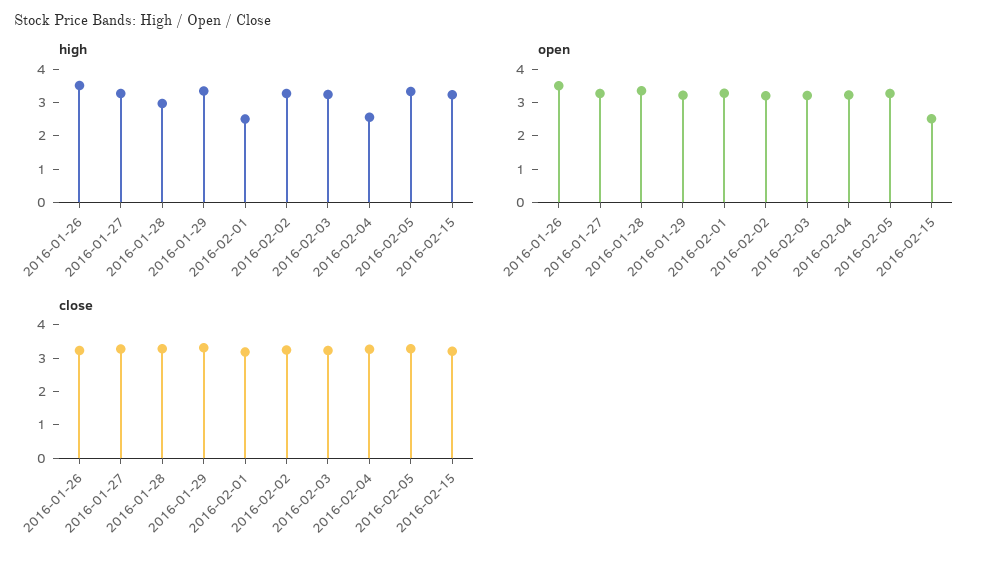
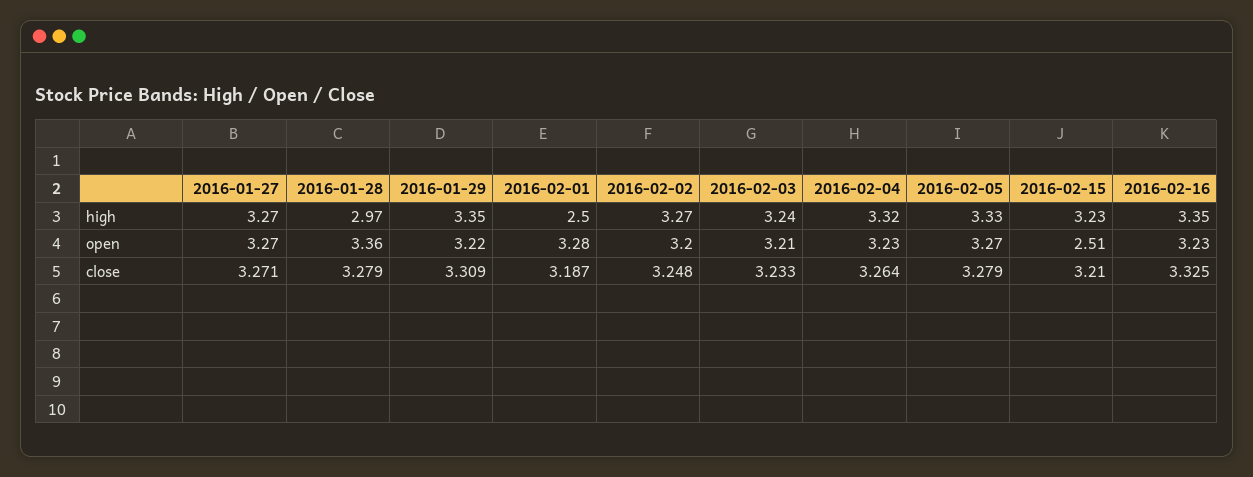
high, 2016-01-26: 3.5 -> none
high, 2016-02-04: 2.5 -> 3.32
open, 2016-01-26: 3.5 -> none
close, 2016-01-26: 3.25 -> none
high, 2016-02-16: none -> 3.35
open, 2016-02-16: none -> 3.23
close, 2016-02-16: none -> 3.325

